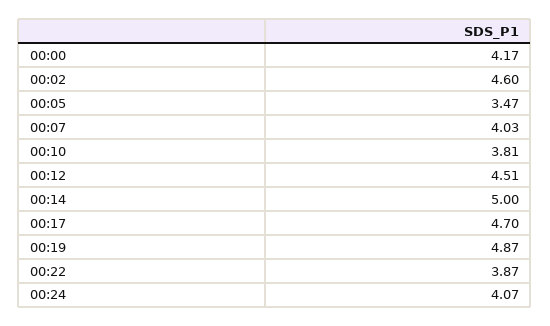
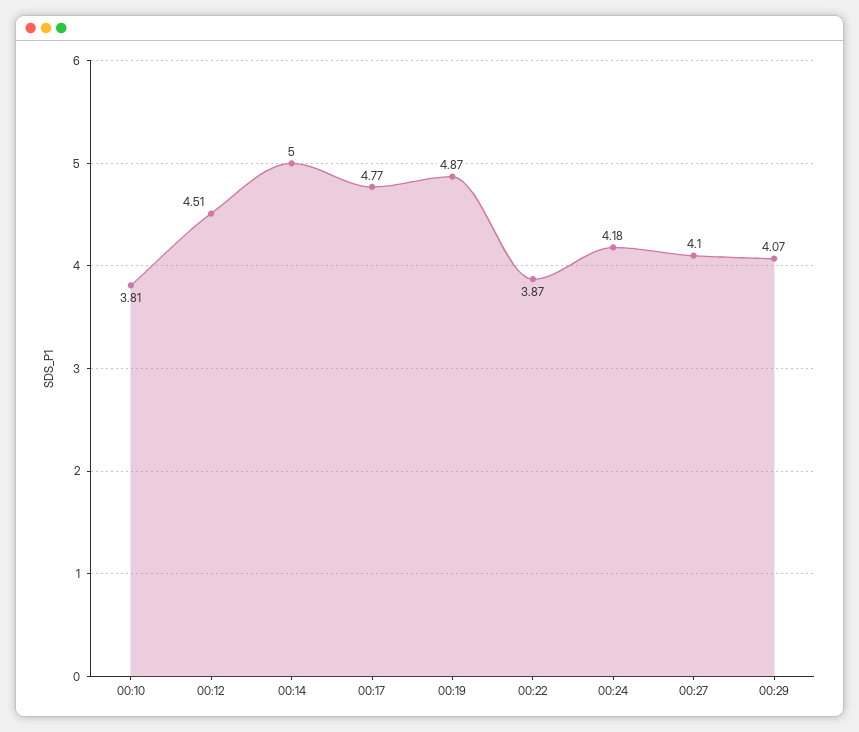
00:00: 4.17 -> none
00:02: 4.6 -> none
00:05: 3.47 -> none
00:07: 4.03 -> none
00:17: 4.7 -> 4.77
00:24: 4.07 -> 4.18
00:27: none -> 4.1
00:29: none -> 4.07

